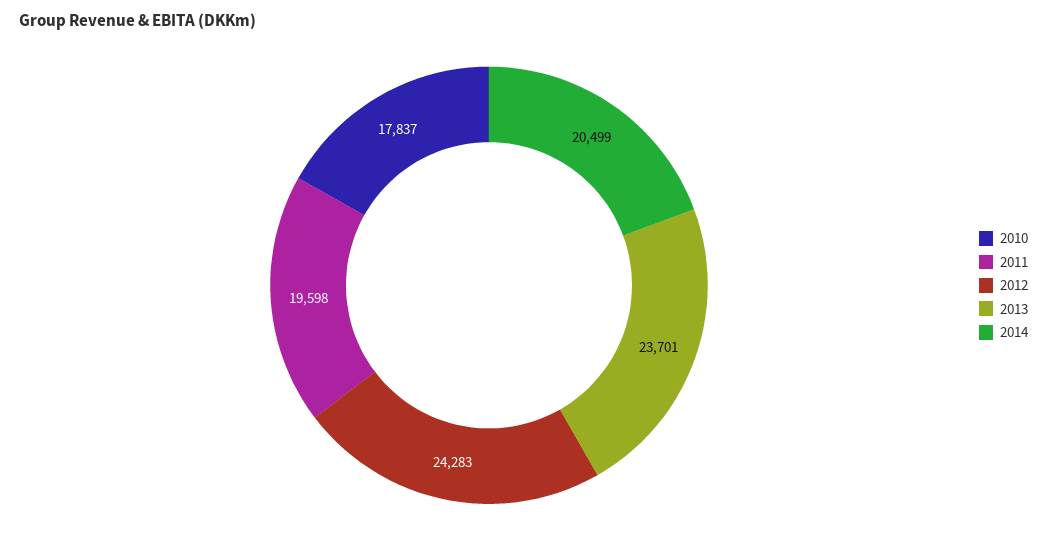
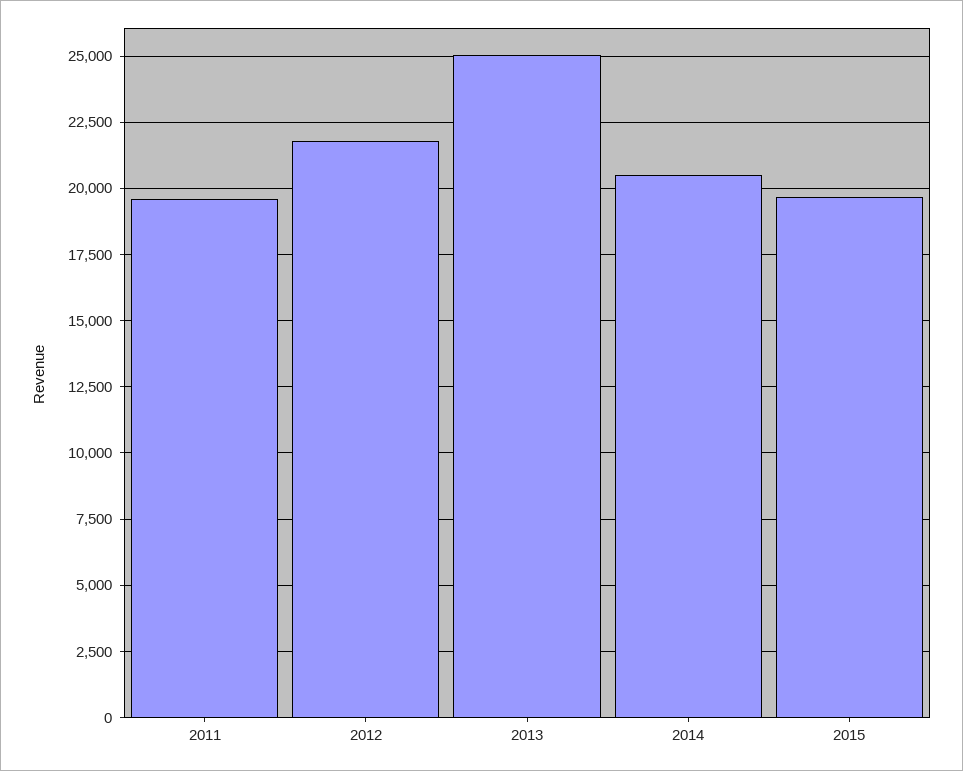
2010: 17837 -> none
2012: 24283 -> 21750
2013: 23701 -> 25000
2015: none -> 19750

